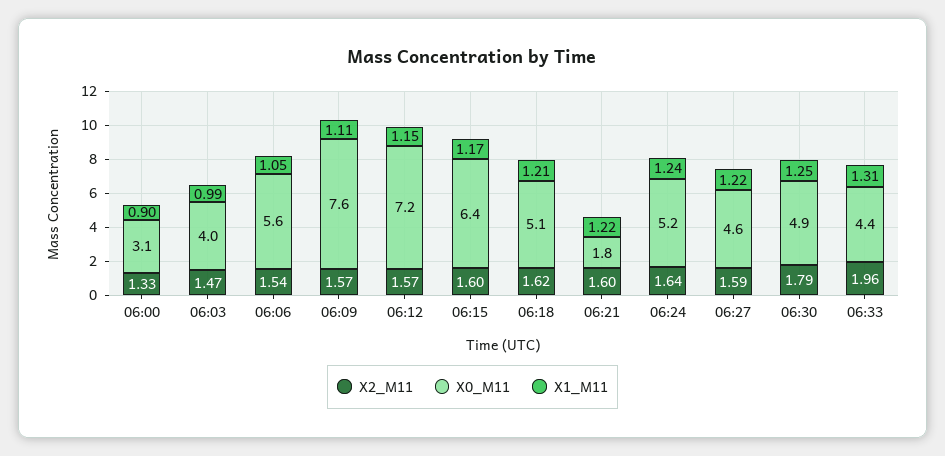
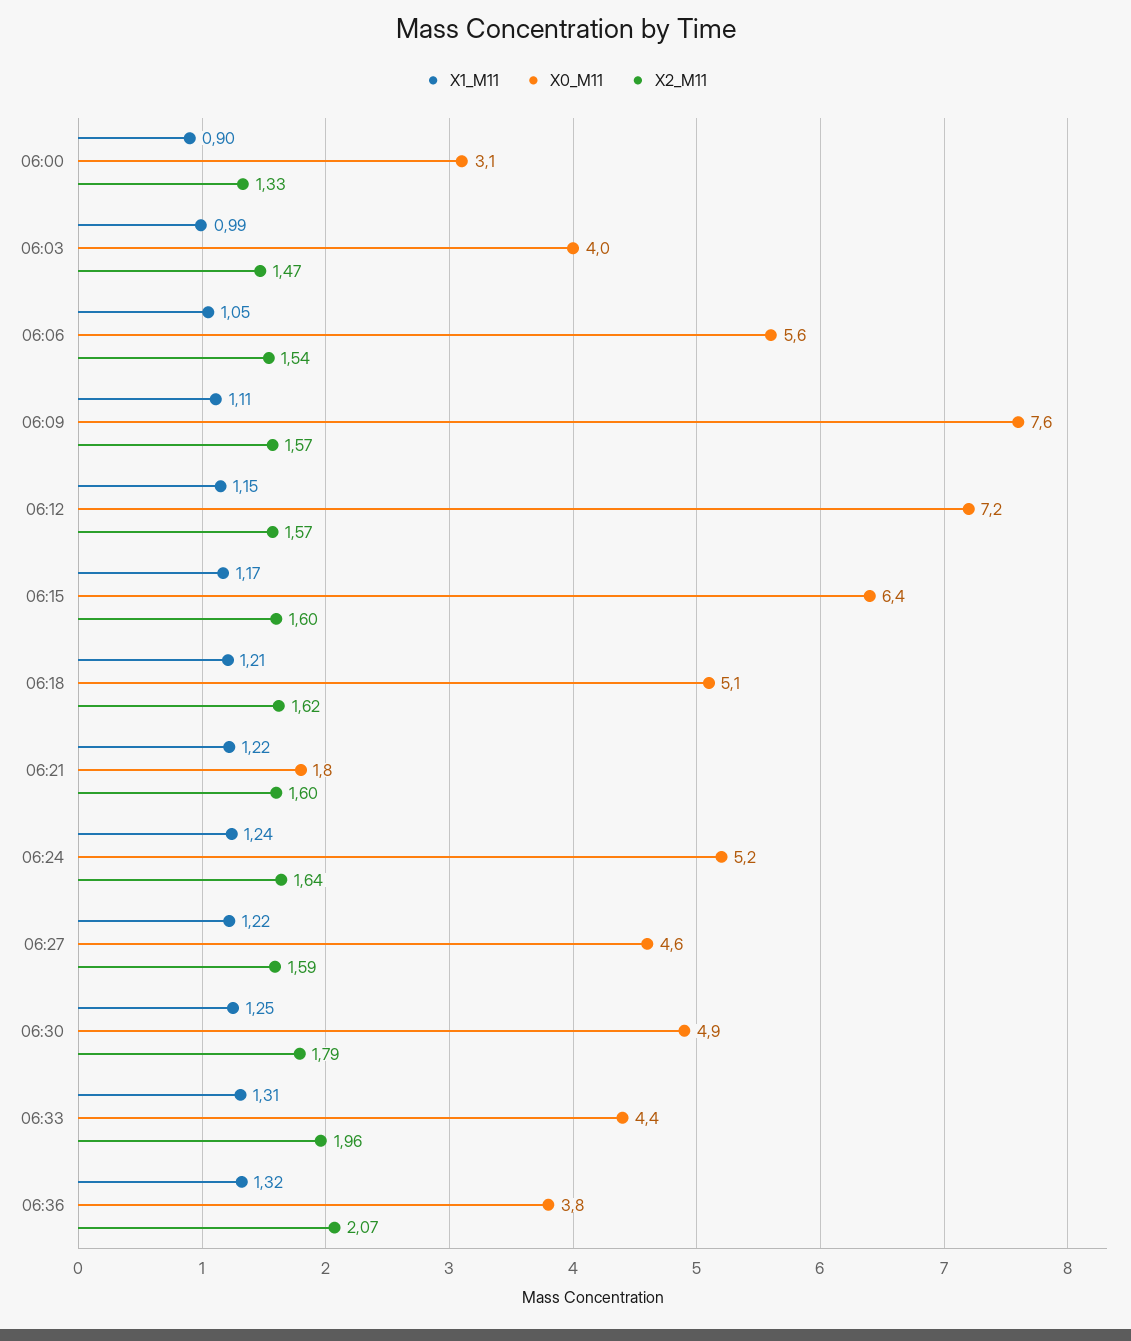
X1_M11, 06:36: none -> 1.32
X0_M11, 06:36: none -> 3.8
X2_M11, 06:36: none -> 2.07

